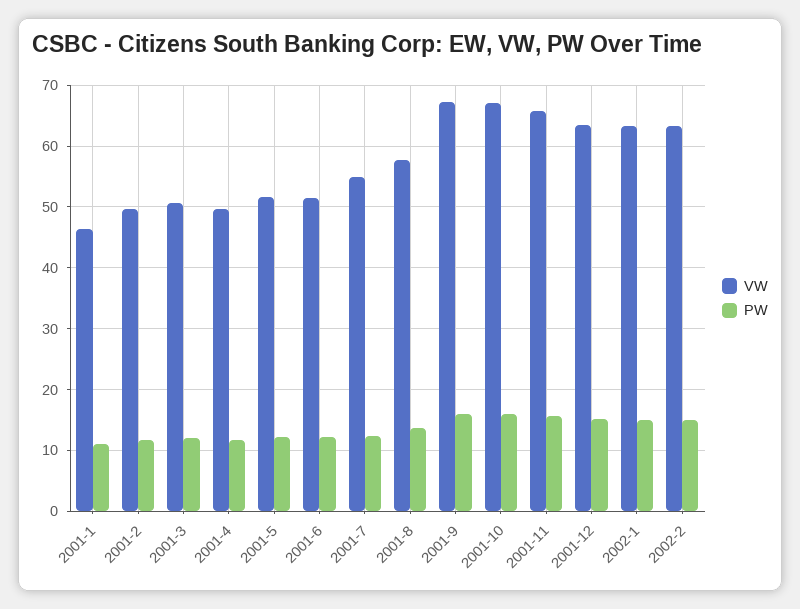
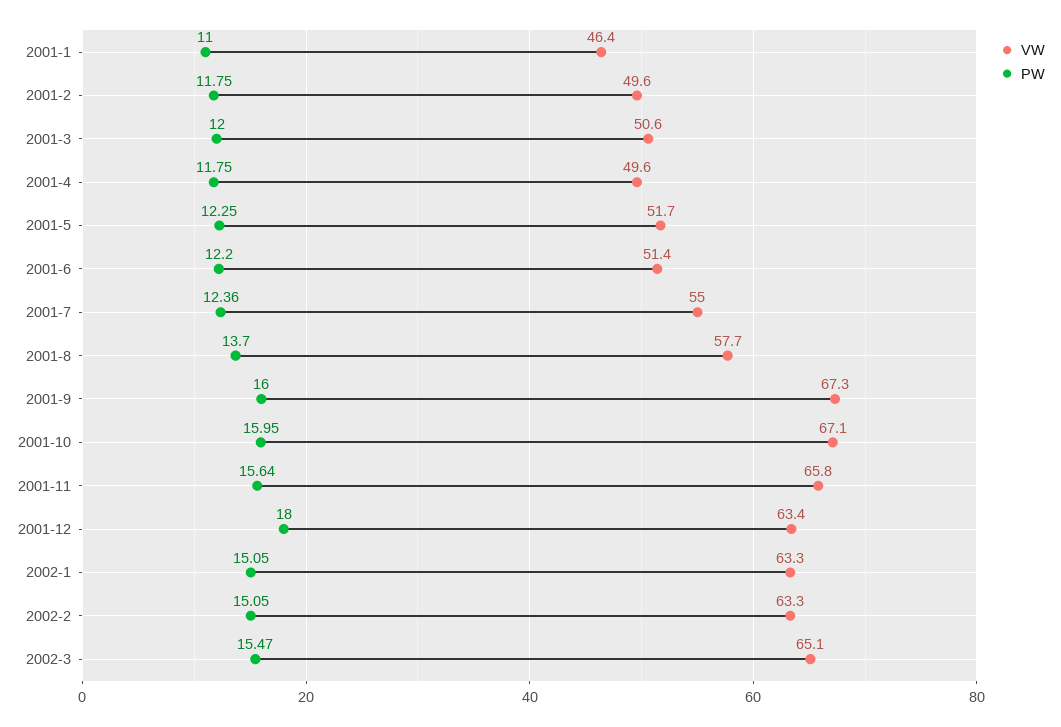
PW, 2001-12: 15 -> 18
VW, 2002-3: none -> 65.1
PW, 2002-3: none -> 15.47

